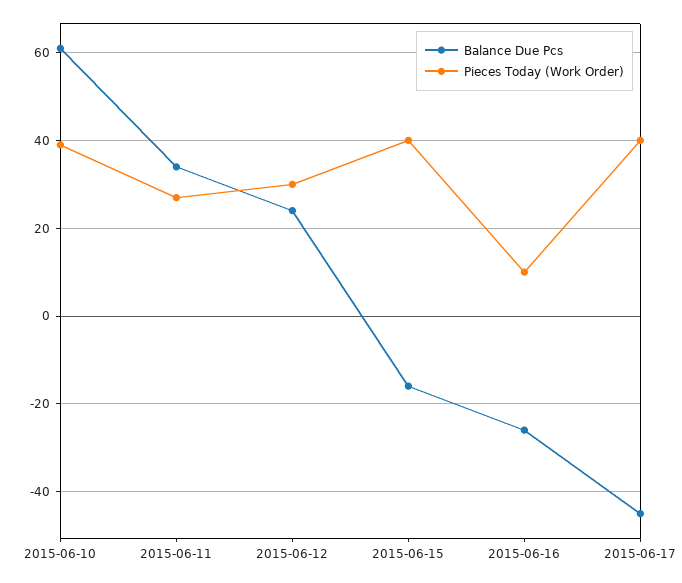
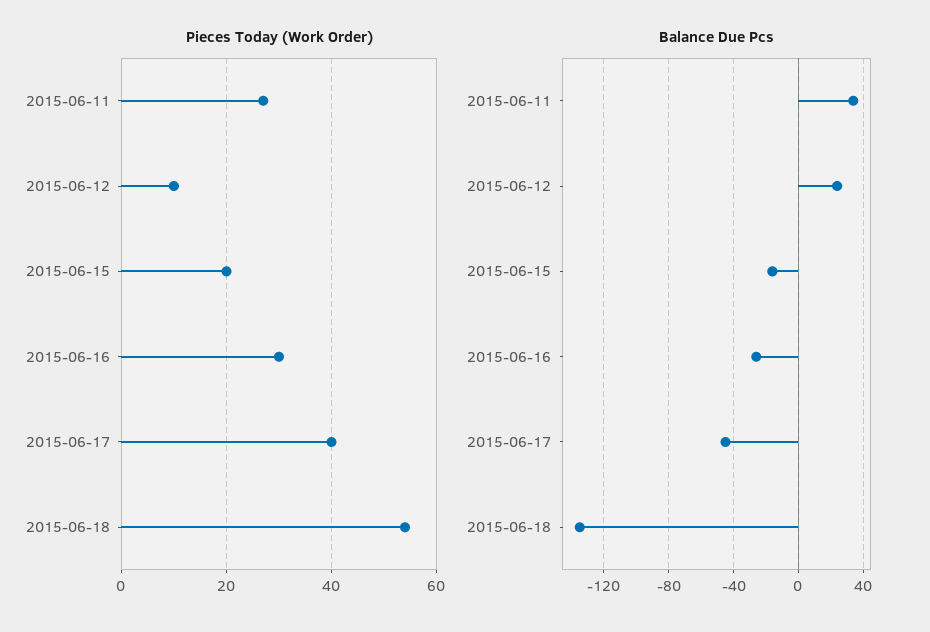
Balance Due Pcs, 2015-06-10: 60 -> none
Pieces Today (Work Order), 2015-06-10: 40 -> none
Pieces Today (Work Order), 2015-06-12: 30 -> 10
Pieces Today (Work Order), 2015-06-15: 40 -> 20
Pieces Today (Work Order), 2015-06-16: 10 -> 30
Pieces Today (Work Order), 2015-06-18: none -> 55
Balance Due Pcs, 2015-06-18: none -> -135

